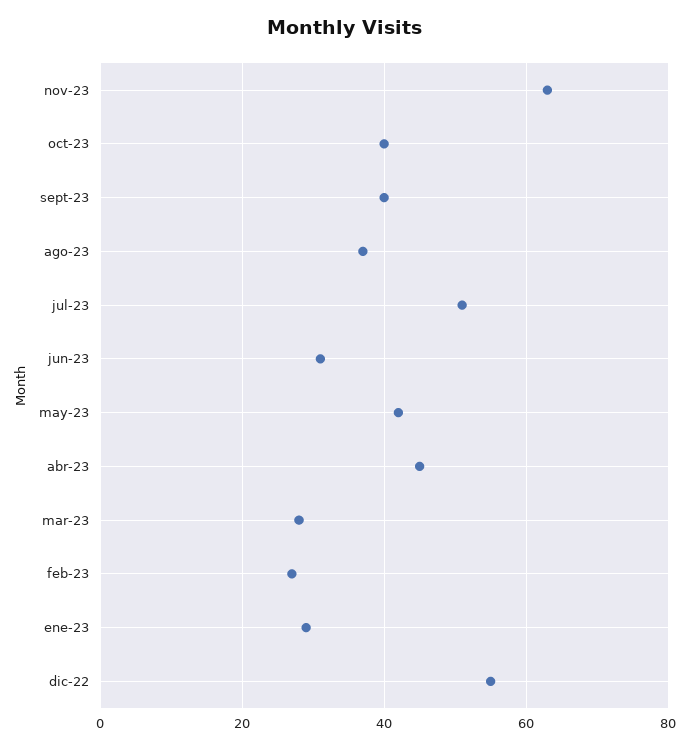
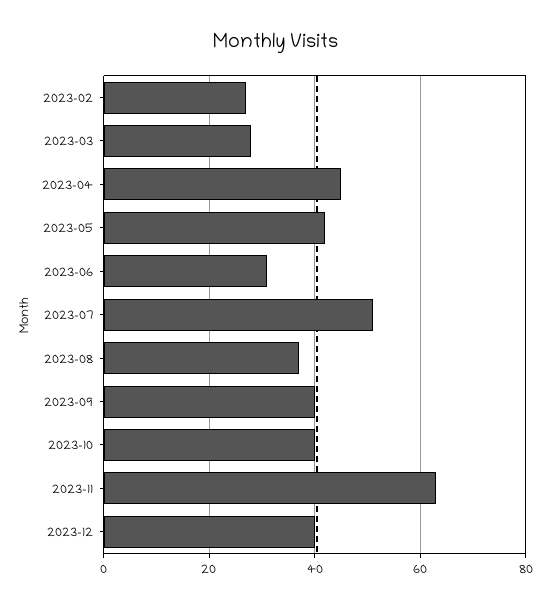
ene-23: 30 -> none
dic-22: 55 -> none
2023-12: none -> 40

